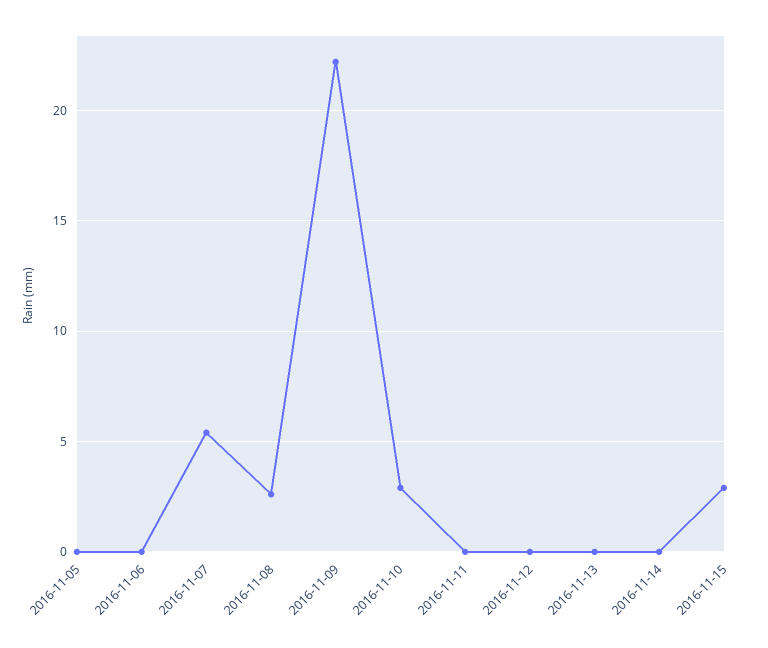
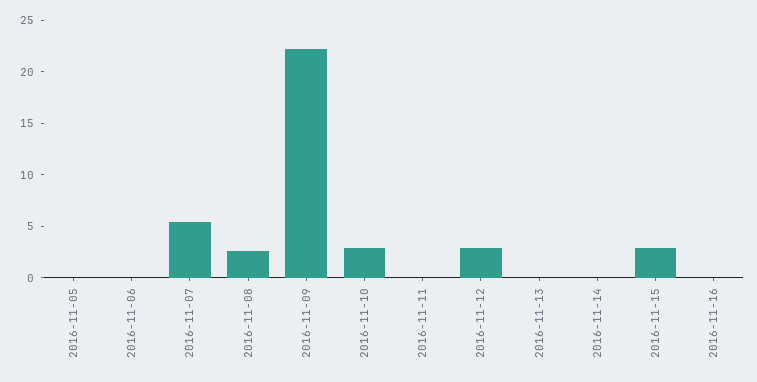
2016-11-12: 0 -> 3
2016-11-16: none -> 0

